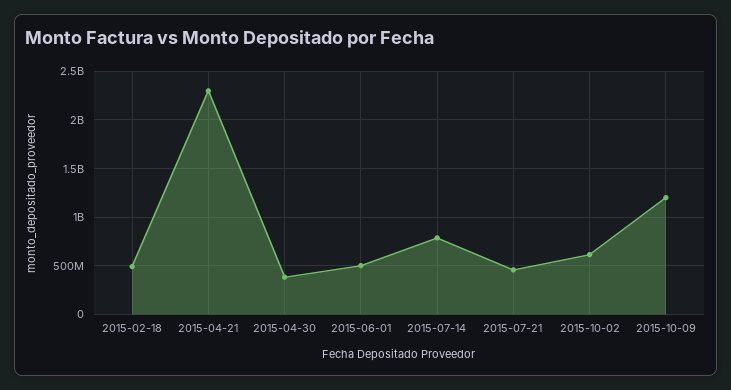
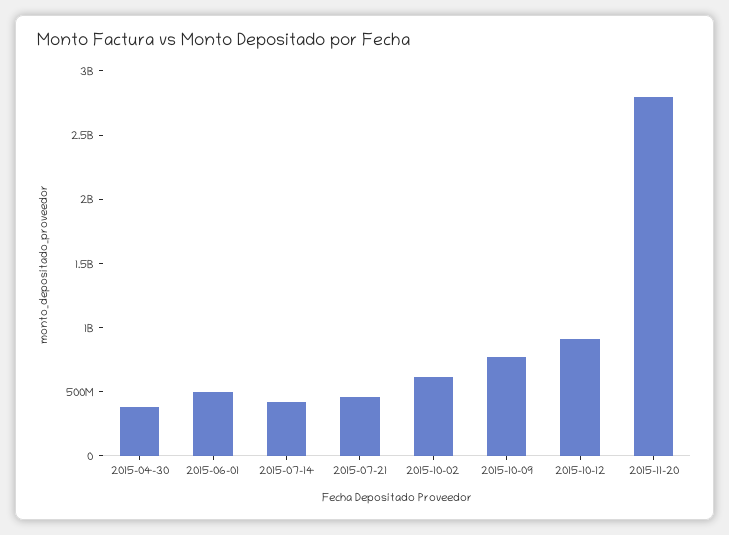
2015-02-18: 500000000 -> none
2015-04-21: 2300000000 -> none
2015-07-14: 800000000 -> 400000000
2015-10-09: 1200000000 -> 800000000
2015-10-12: none -> 900000000
2015-11-20: none -> 2800000000

